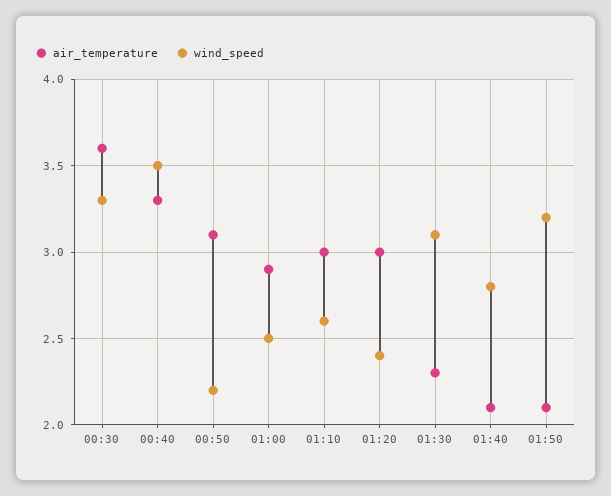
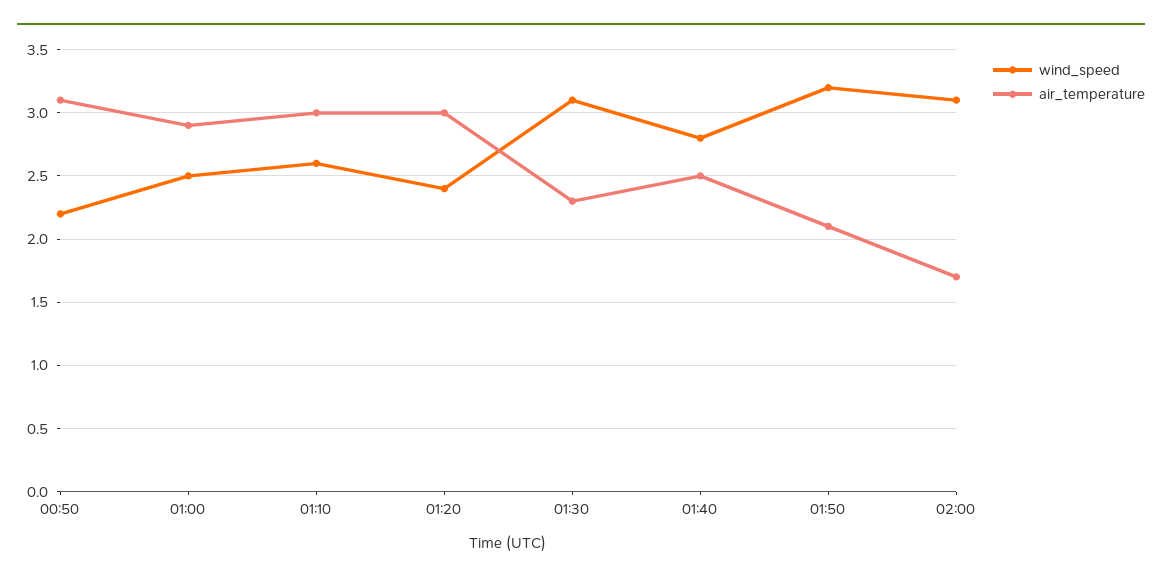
air_temperature, 00:30: 3.6 -> none
wind_speed, 00:30: 3.3 -> none
air_temperature, 00:40: 3.3 -> none
wind_speed, 00:40: 3.5 -> none
air_temperature, 01:40: 2.1 -> 2.5
wind_speed, 02:00: none -> 3.1
air_temperature, 02:00: none -> 1.7

